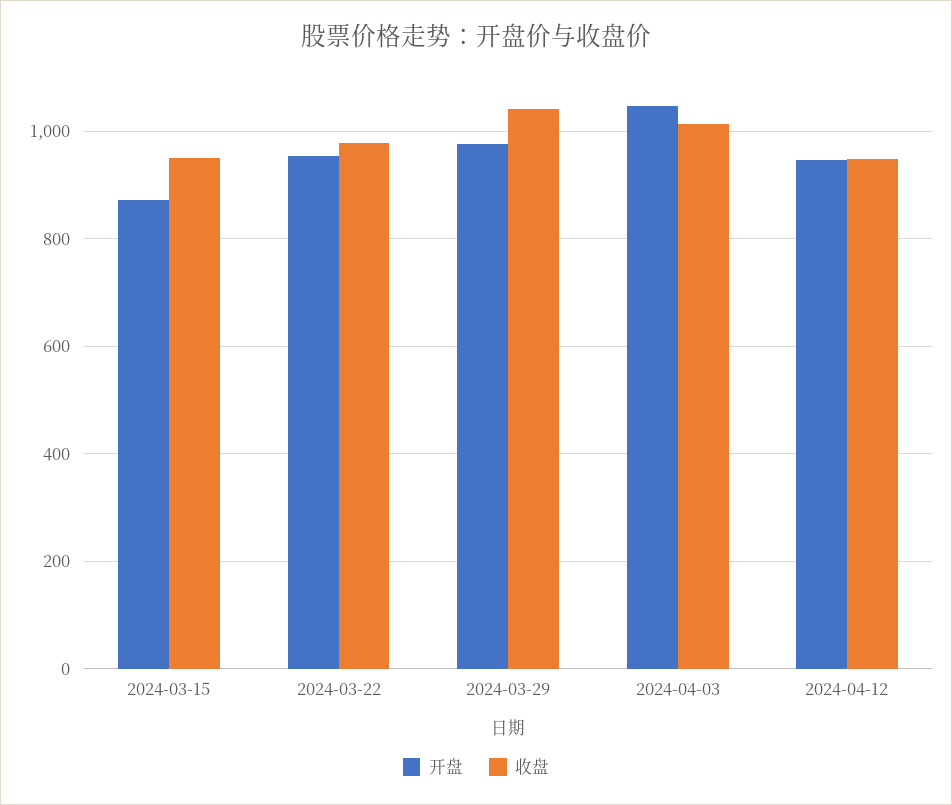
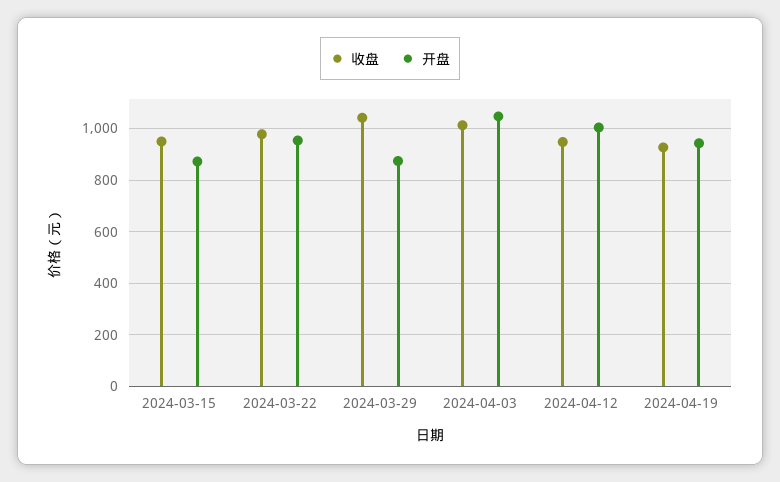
开盘, 2024-03-29: 980 -> 875
开盘, 2024-04-12: 940 -> 1000
收盘, 2024-04-19: none -> 925
开盘, 2024-04-19: none -> 950

